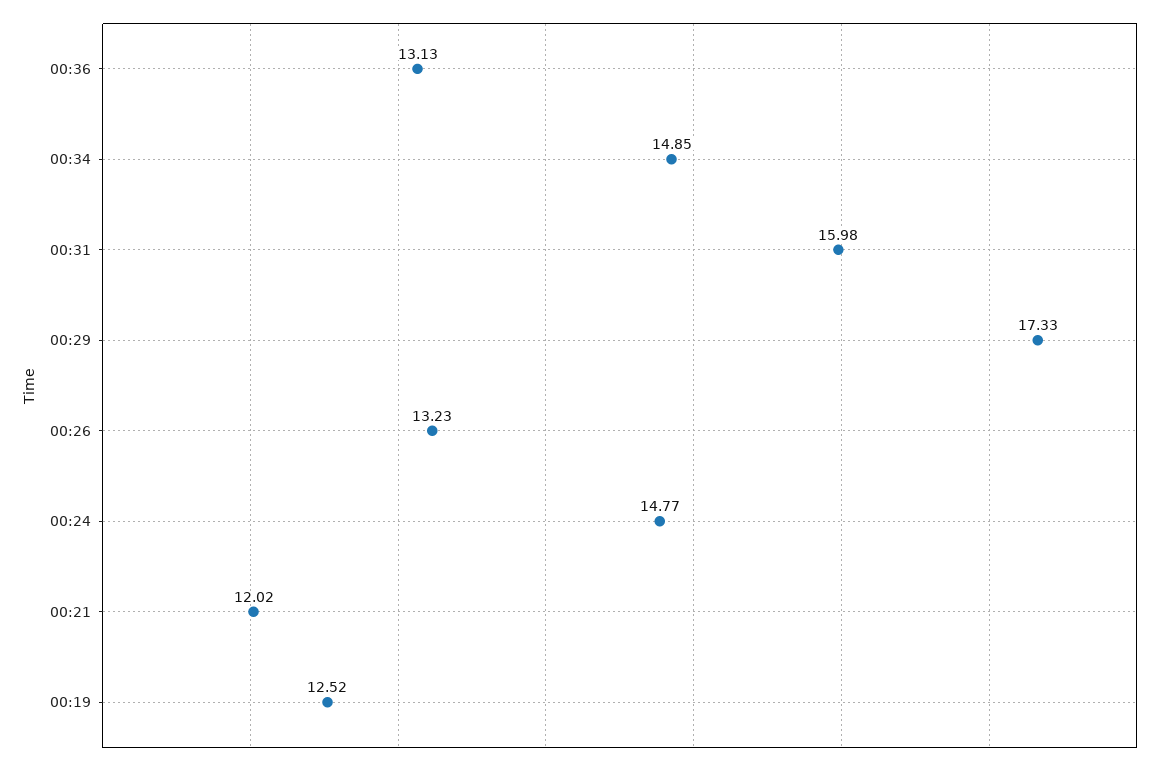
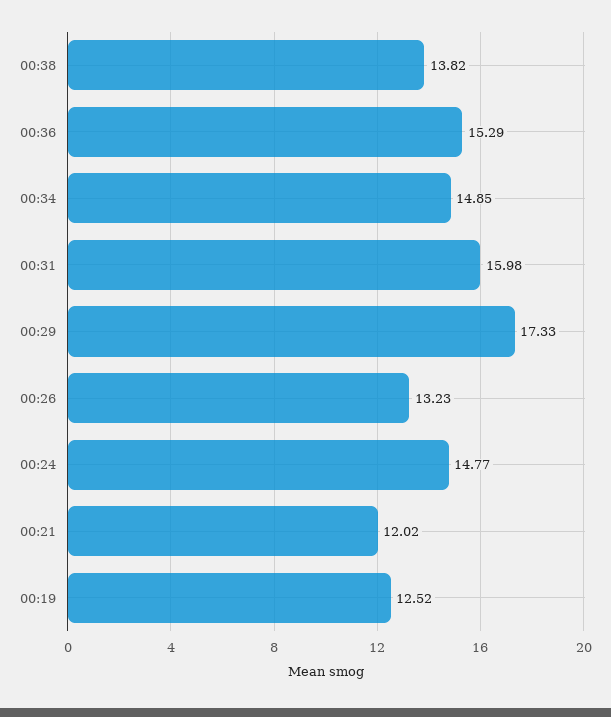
00:36: 13.13 -> 15.29
00:38: none -> 13.82

